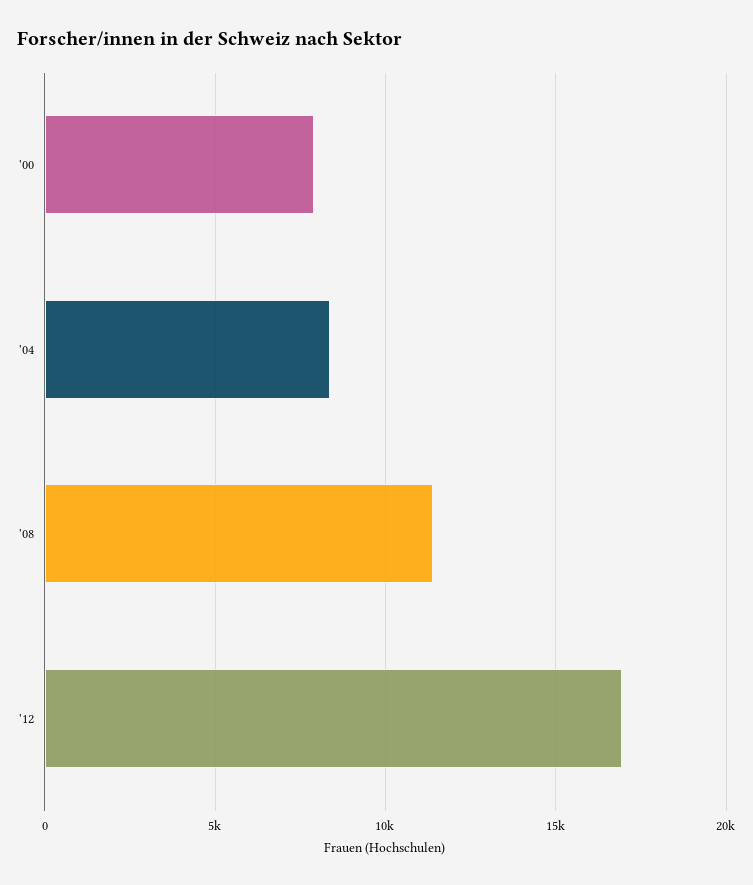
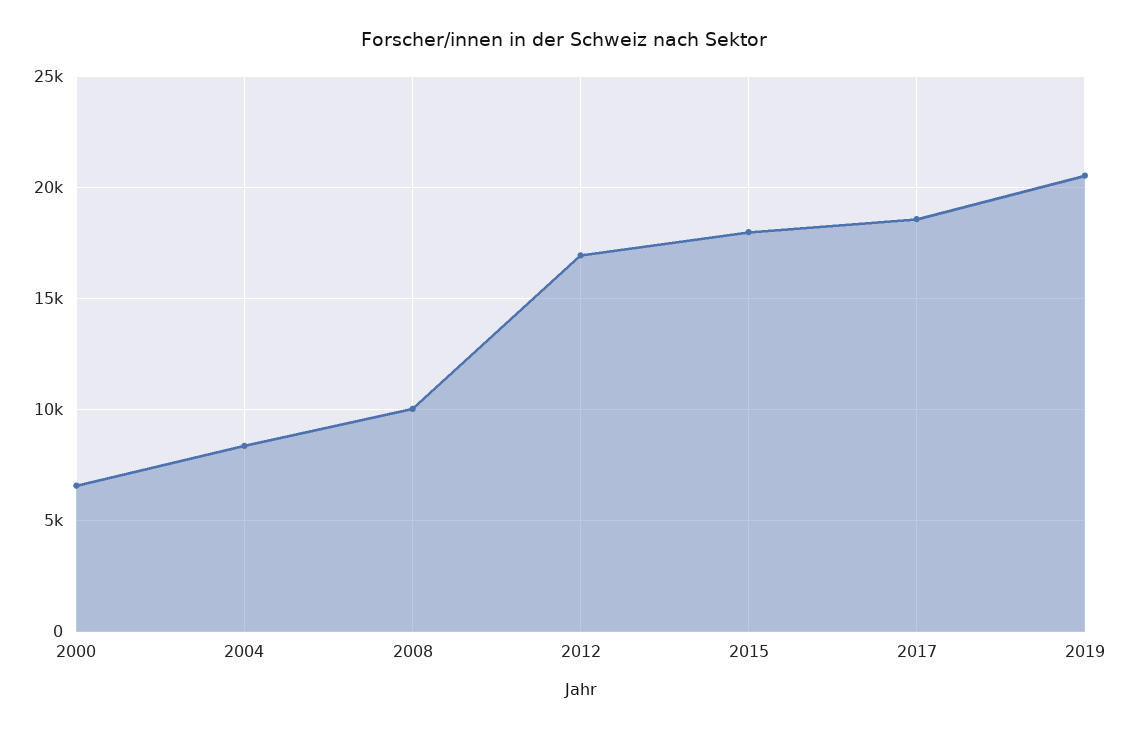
'00: 8000 -> 6500
'08: 11500 -> 10000
2015: none -> 18000
2017: none -> 18500
2019: none -> 20500

